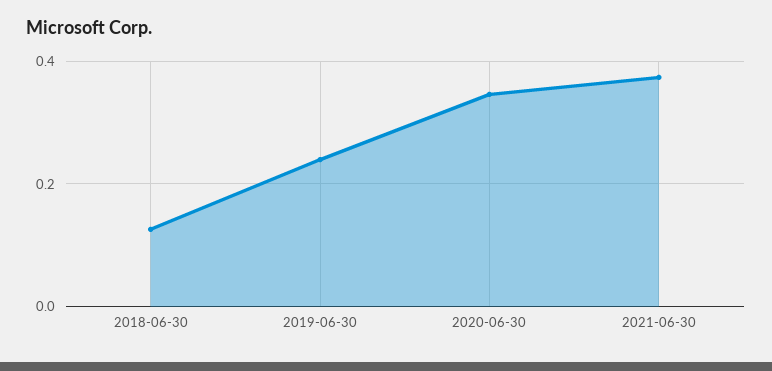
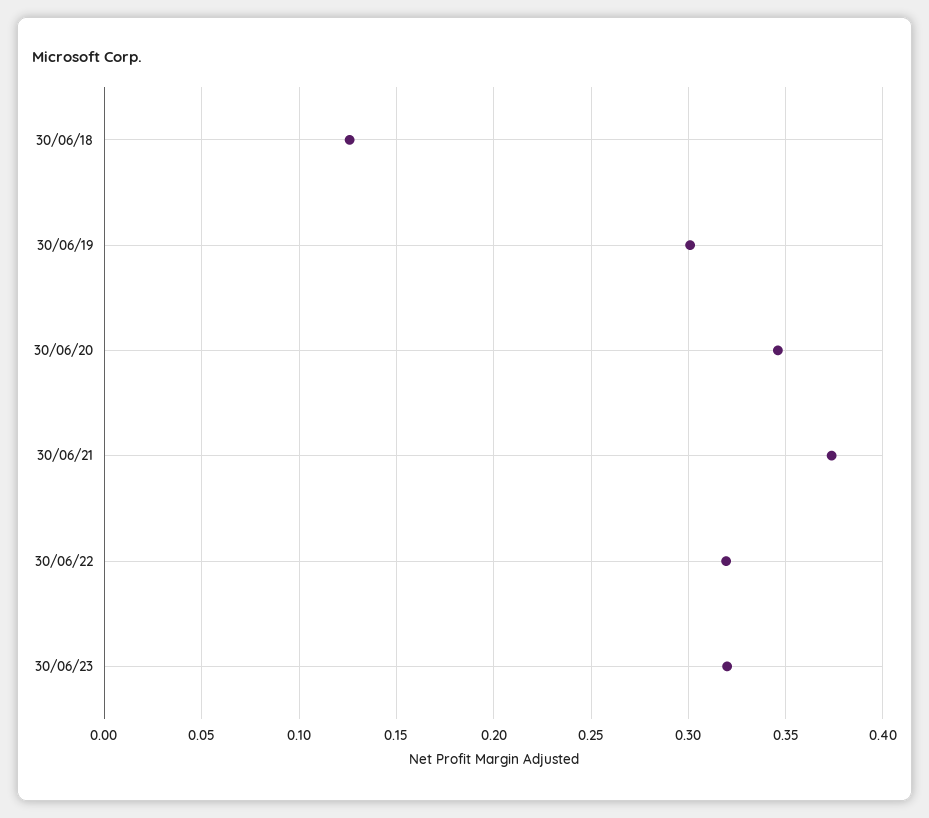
2019-06-30: 0.24 -> 0.3
30/06/22: none -> 0.32
30/06/23: none -> 0.32

